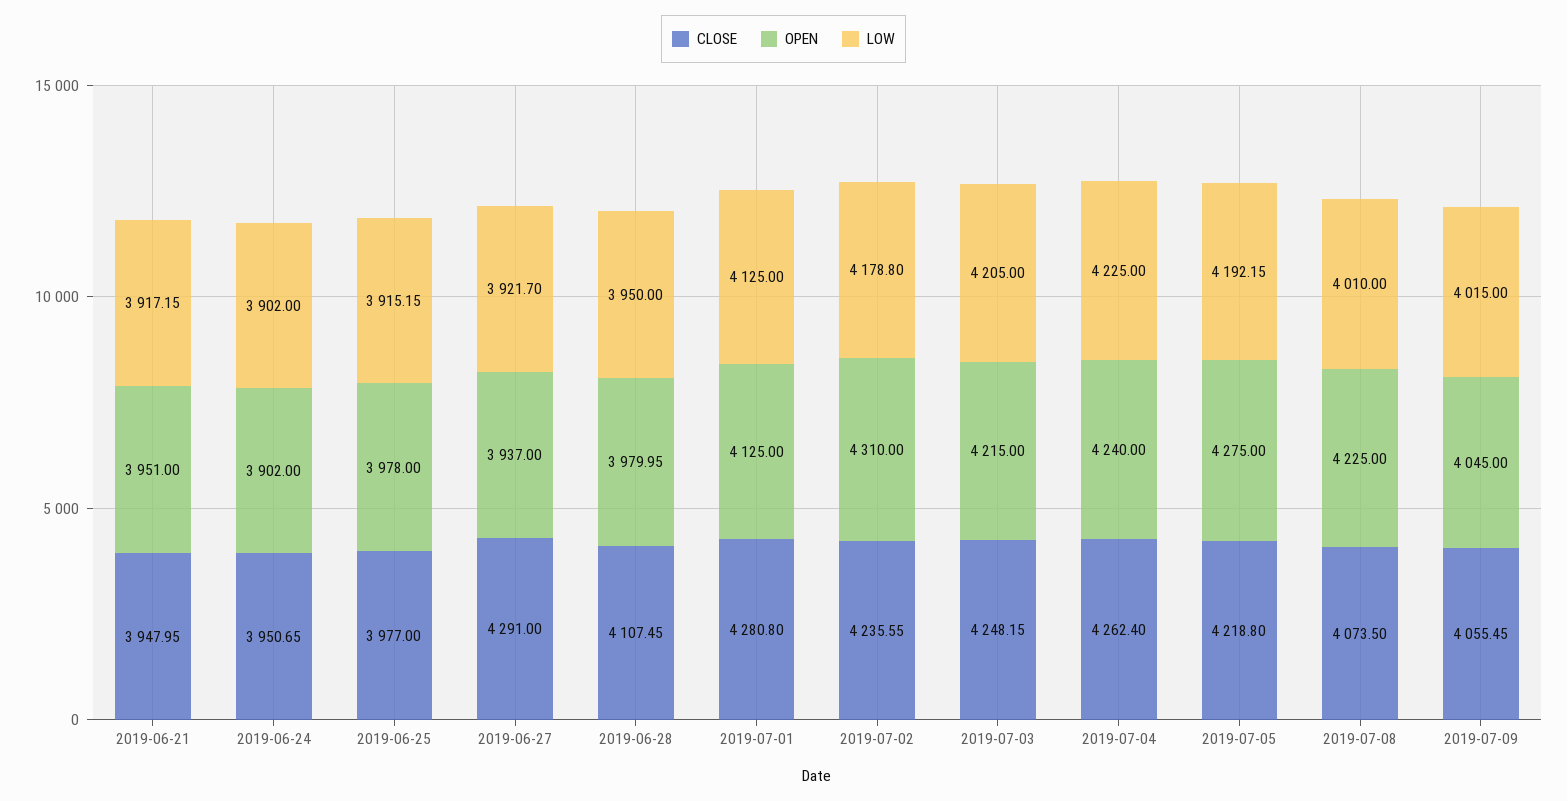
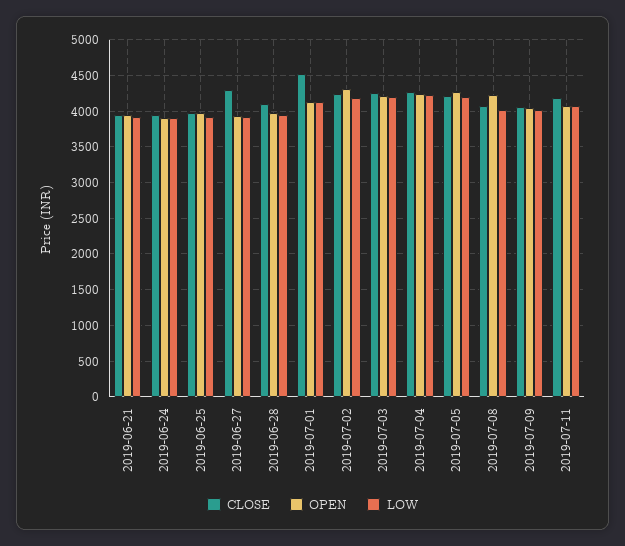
CLOSE, 2019-07-01: 4280.8 -> 4500
CLOSE, 2019-07-11: none -> 4200
OPEN, 2019-07-11: none -> 4100
LOW, 2019-07-11: none -> 4100

